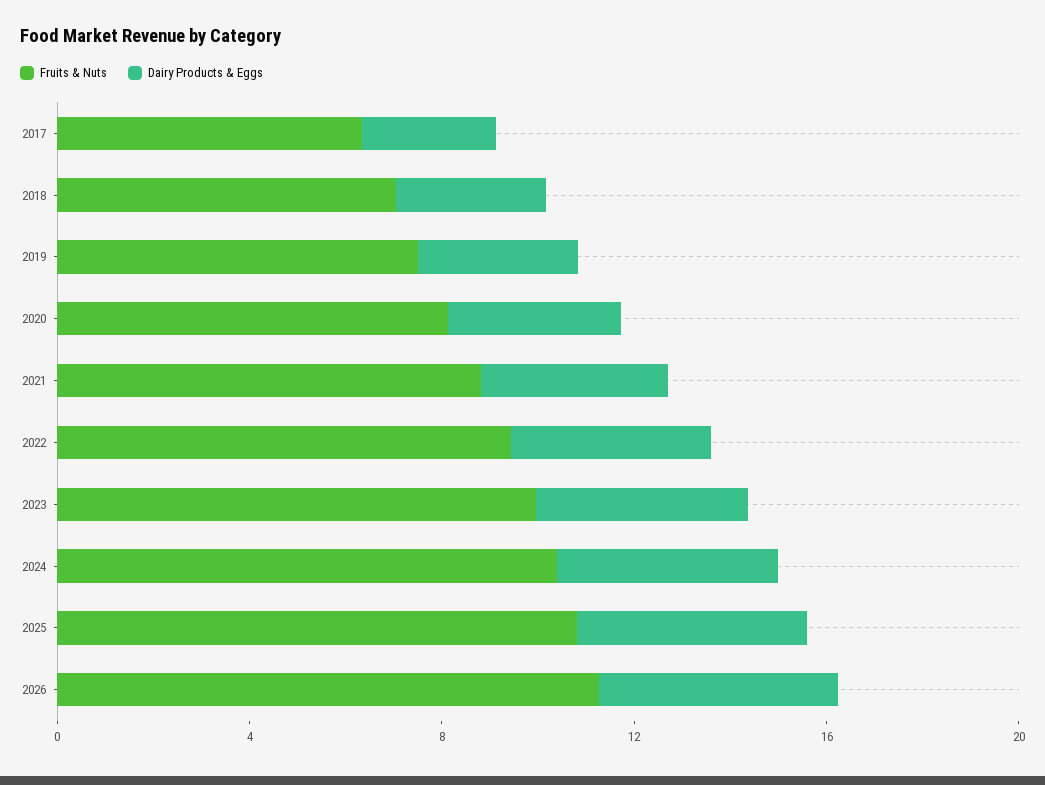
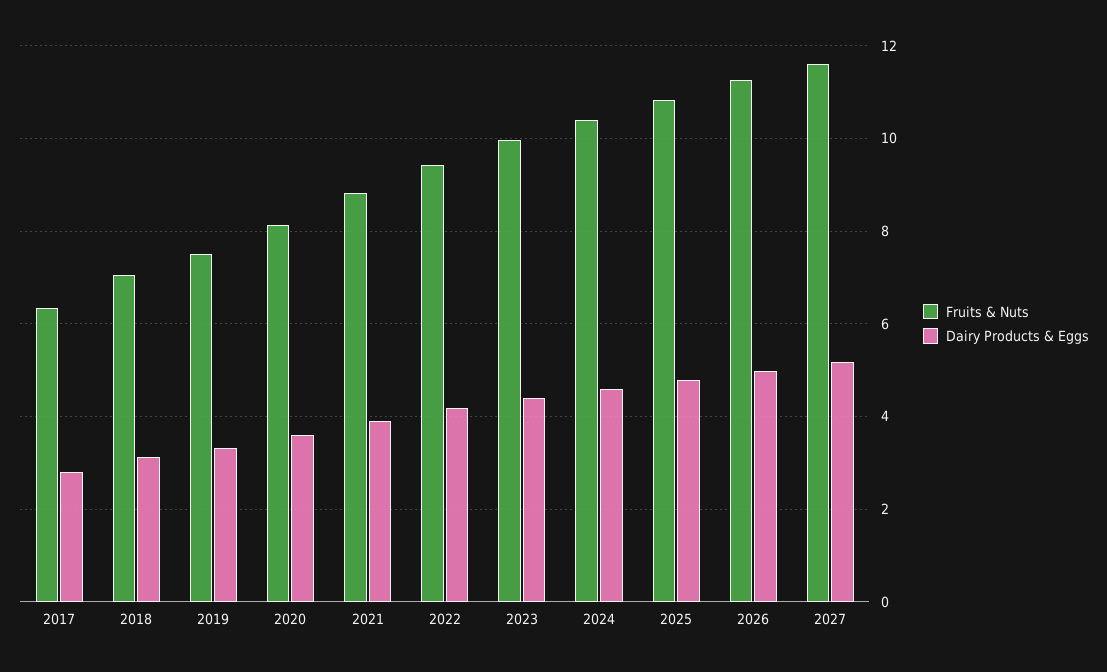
Fruits & Nuts, 2027: none -> 11.6
Dairy Products & Eggs, 2027: none -> 5.2

